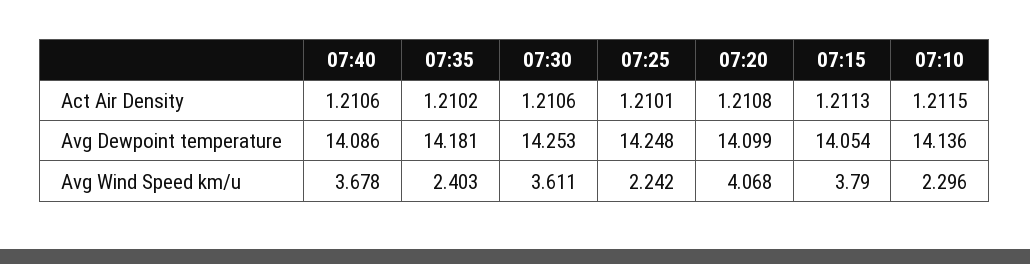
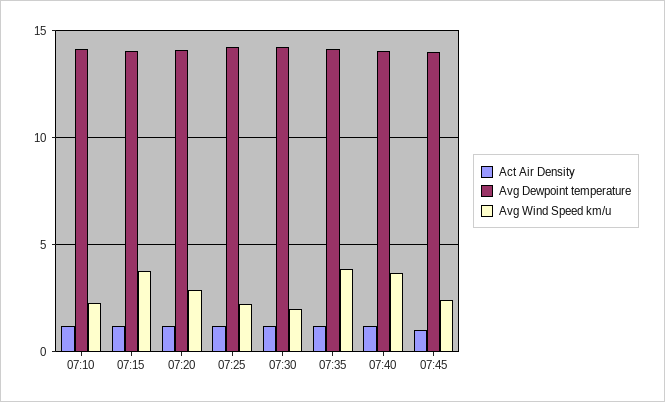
Avg Wind Speed km/u, 07:35: 2.403 -> 4
Avg Wind Speed km/u, 07:30: 3.611 -> 2
Avg Wind Speed km/u, 07:20: 4.068 -> 3
Act Air Density, 07:45: none -> 1
Avg Dewpoint temperature, 07:45: none -> 14
Avg Wind Speed km/u, 07:45: none -> 2.5

